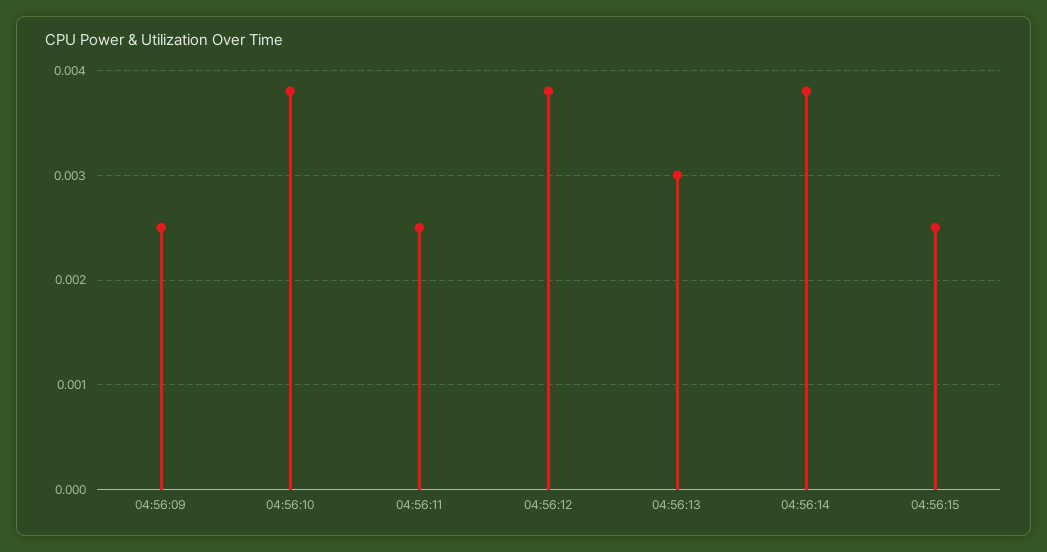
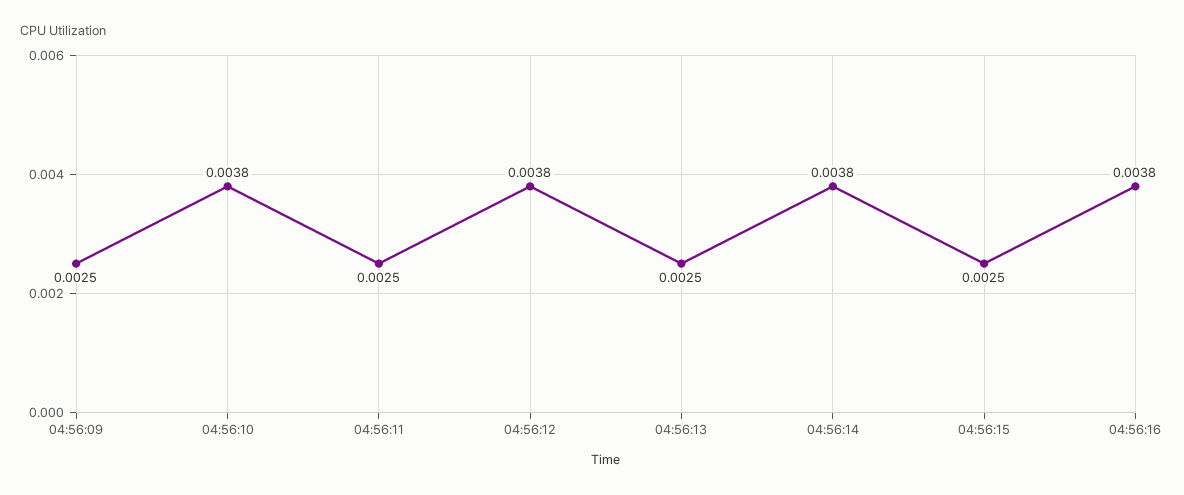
04:56:13: 0.003 -> 0.0025
04:56:16: none -> 0.0038

